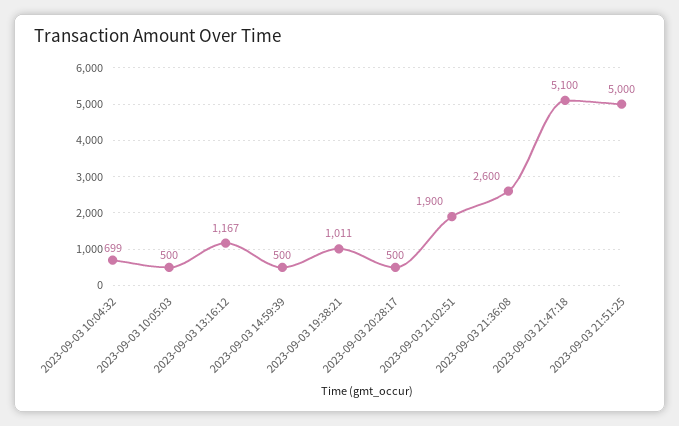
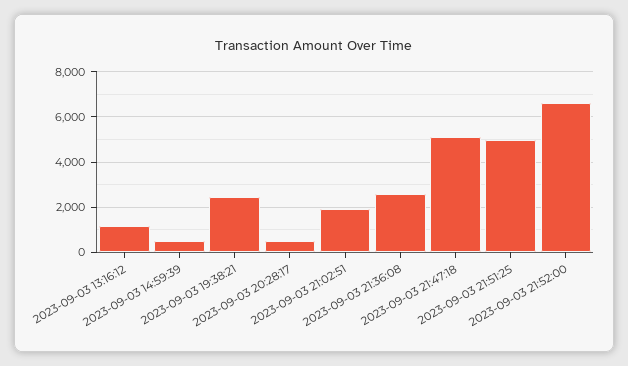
2023-09-03 10:04:32: 699 -> none
2023-09-03 10:05:03: 500 -> none
2023-09-03 19:38:21: 1011 -> 2500
2023-09-03 21:52:00: none -> 6500

